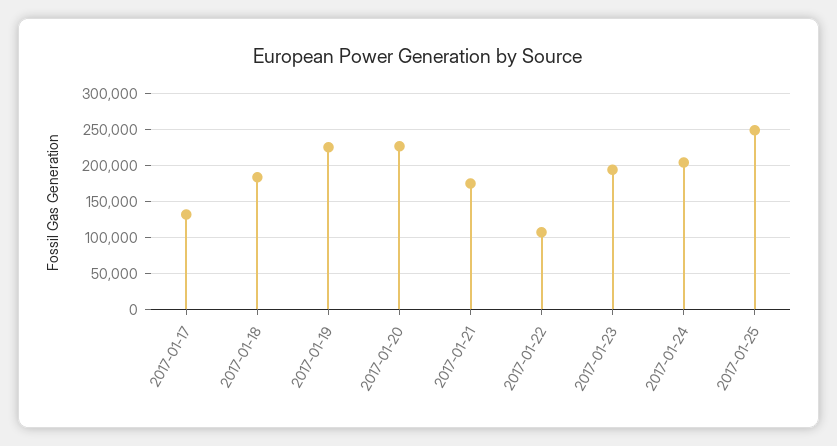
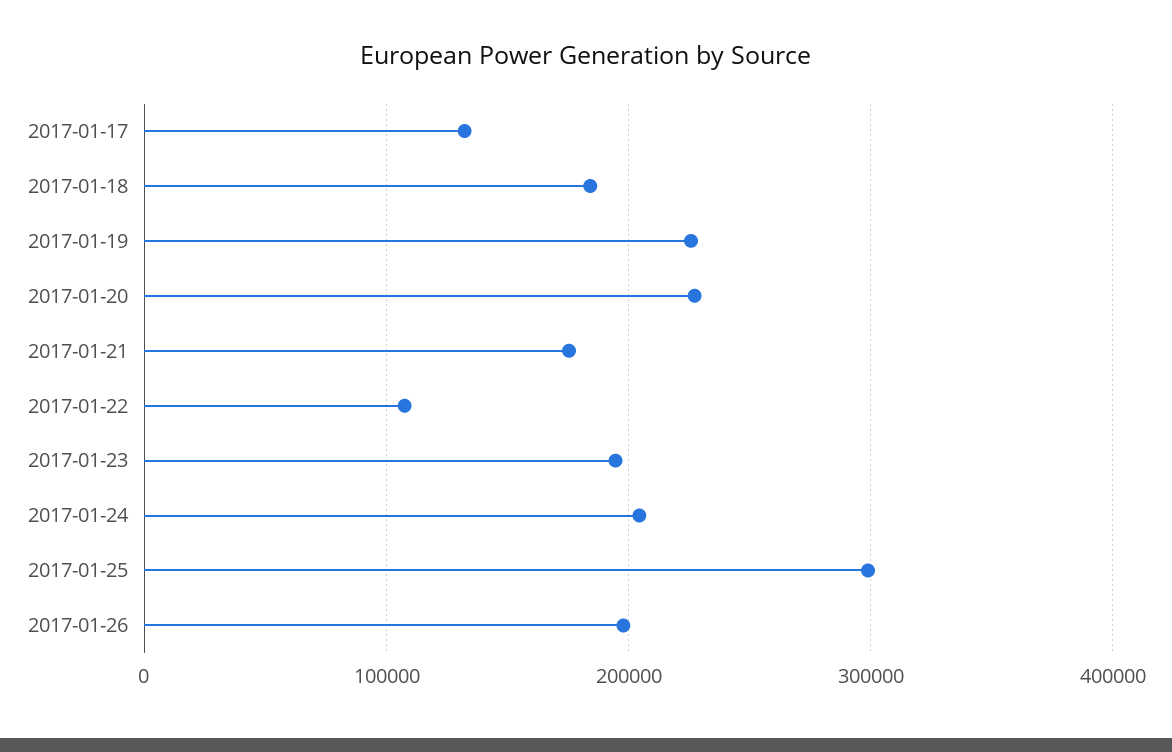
2017-01-25: 250000 -> 300000
2017-01-26: none -> 200000

